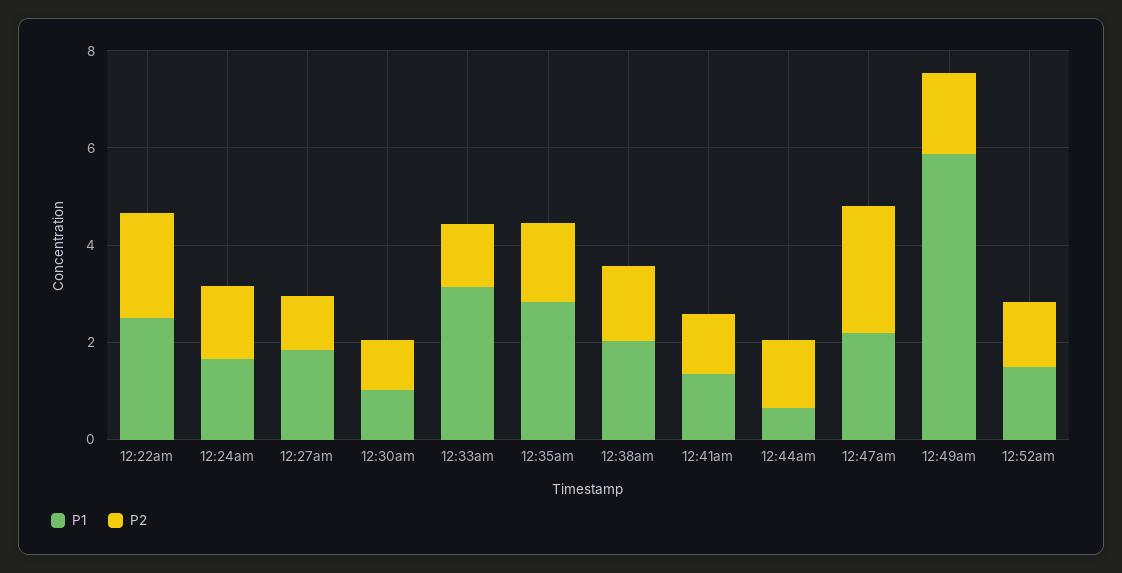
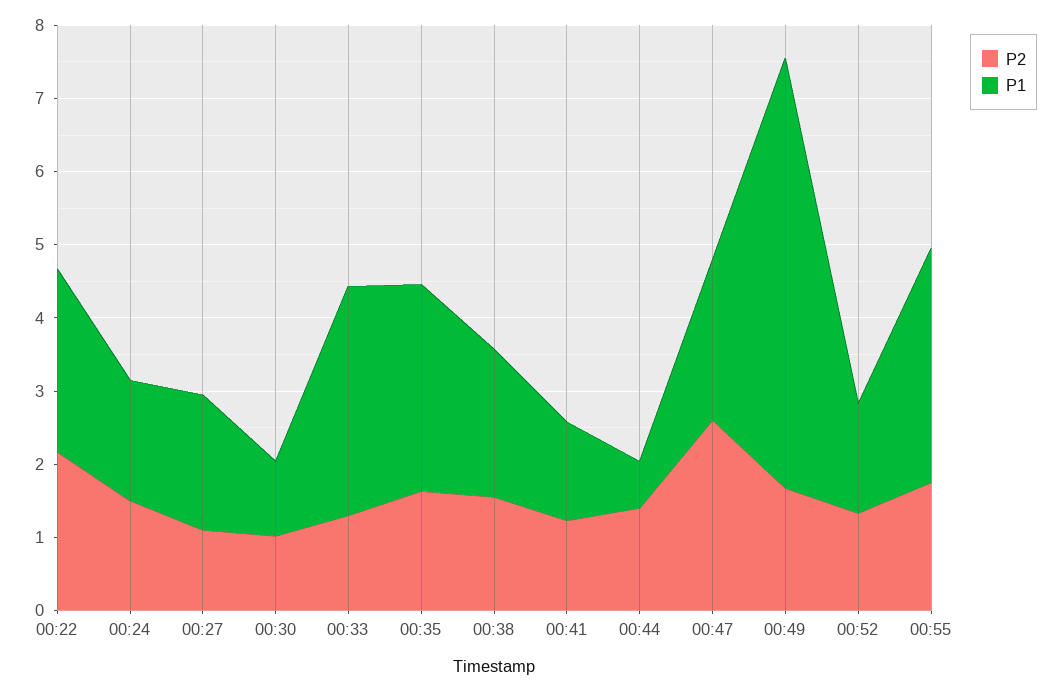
P2, 00:55: none -> 1.8
P1, 00:55: none -> 3.2

